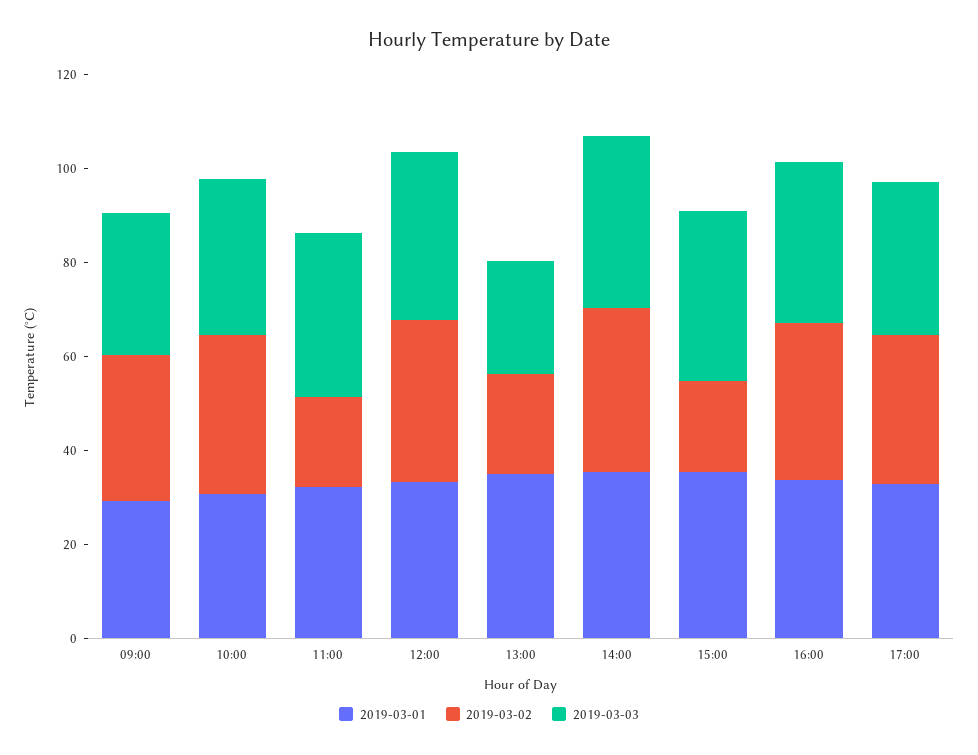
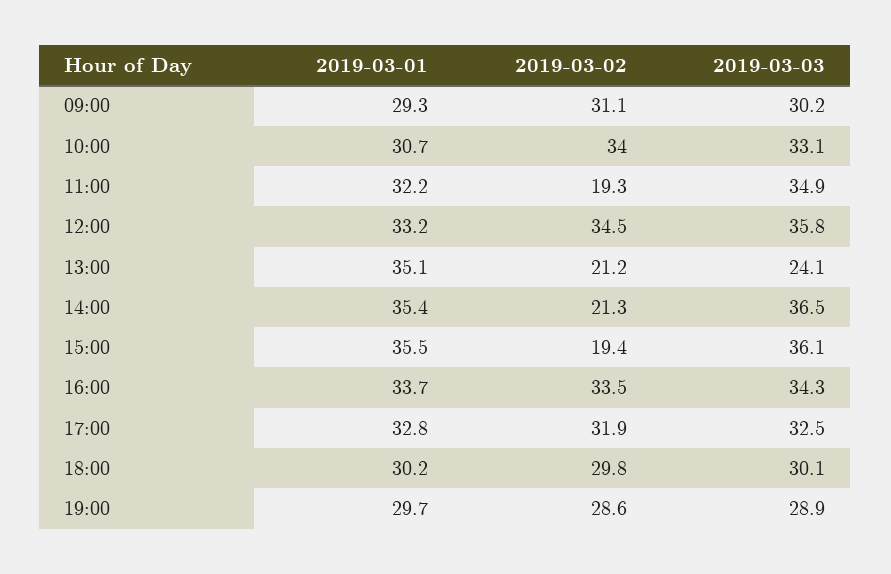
2019-03-02, 14:00: 35 -> 21.3
2019-03-01, 18:00: none -> 30.2
2019-03-02, 18:00: none -> 29.8
2019-03-03, 18:00: none -> 30.1
2019-03-01, 19:00: none -> 29.7
2019-03-02, 19:00: none -> 28.6
2019-03-03, 19:00: none -> 28.9

